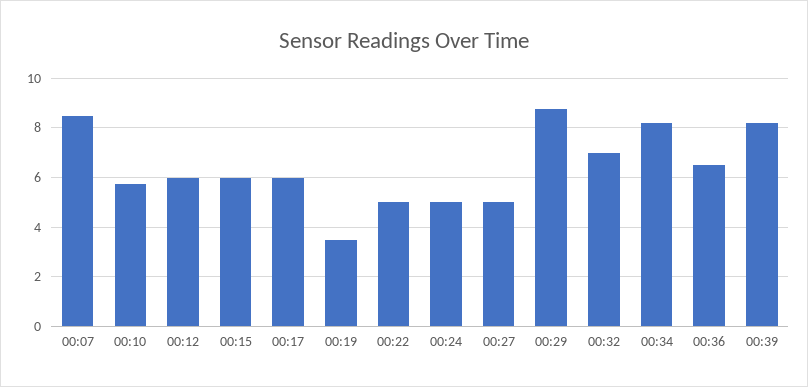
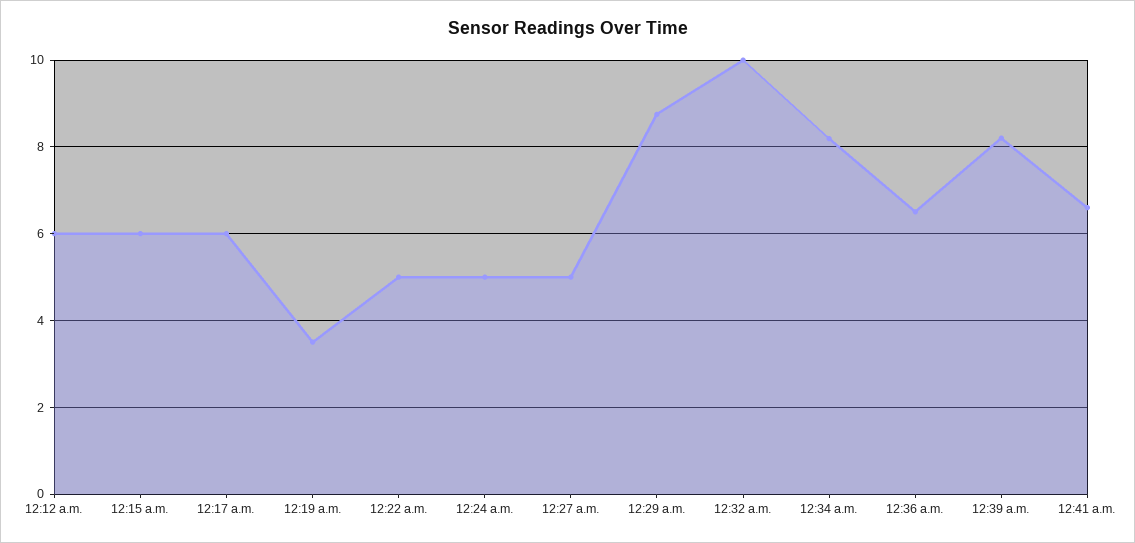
00:07: 8.5 -> none
00:10: 5.75 -> none
00:32: 7 -> 10
12:41 a.m.: none -> 6.6

